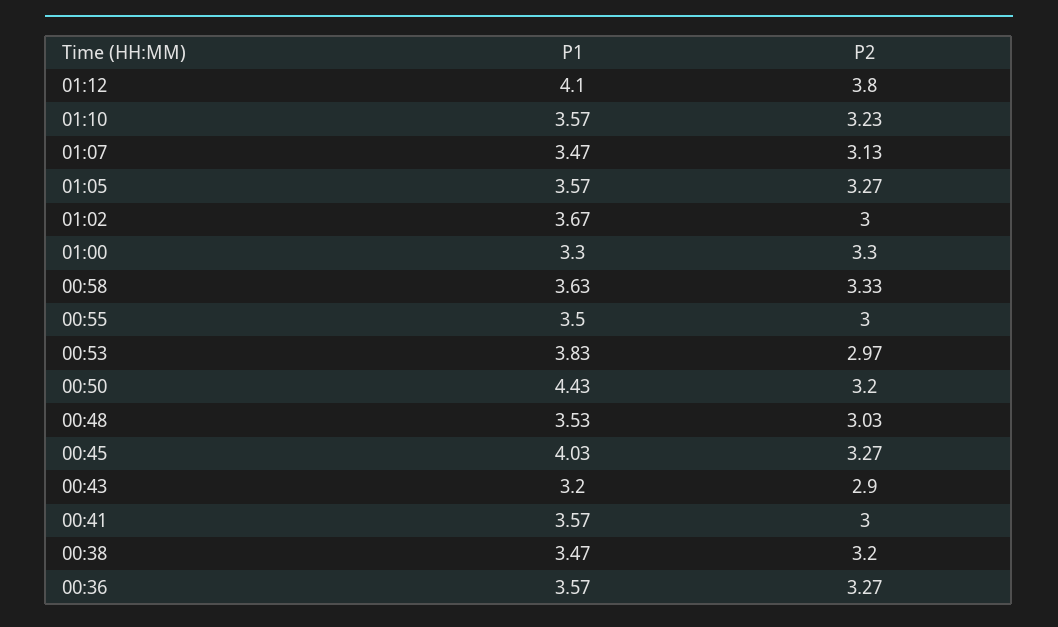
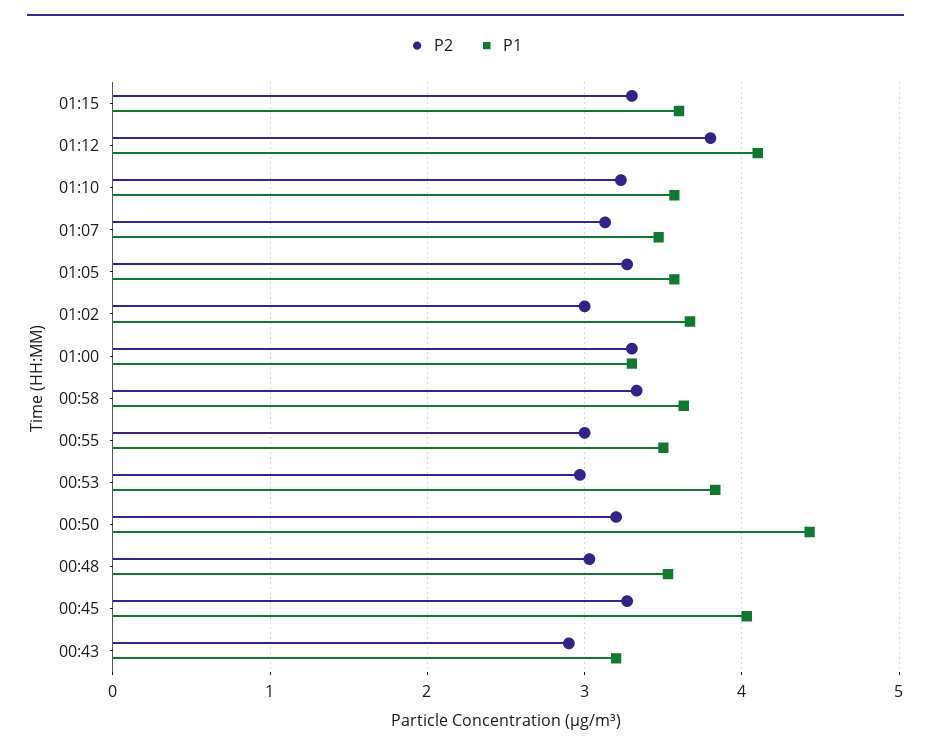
P1, 00:41: 3.57 -> none
P2, 00:41: 3 -> none
P1, 00:38: 3.47 -> none
P2, 00:38: 3.2 -> none
P1, 00:36: 3.57 -> none
P2, 00:36: 3.27 -> none
P2, 01:15: none -> 3.3
P1, 01:15: none -> 3.6

